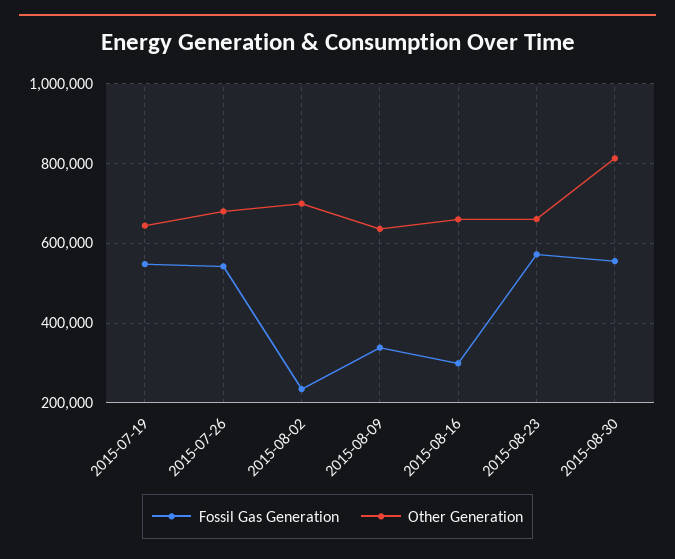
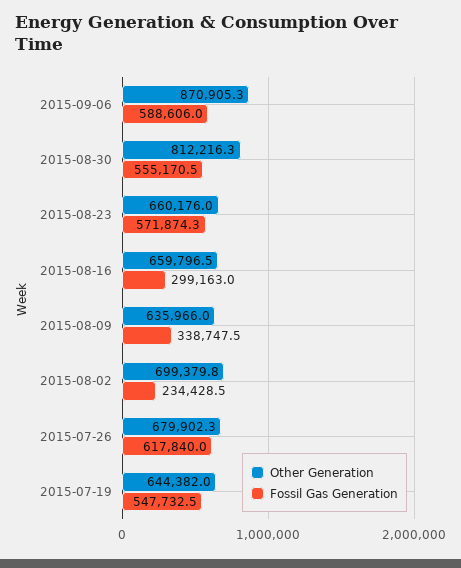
Fossil Gas Generation, 2015-07-26: 540000 -> 617840
Other Generation, 2015-09-06: none -> 870905.3
Fossil Gas Generation, 2015-09-06: none -> 588606

